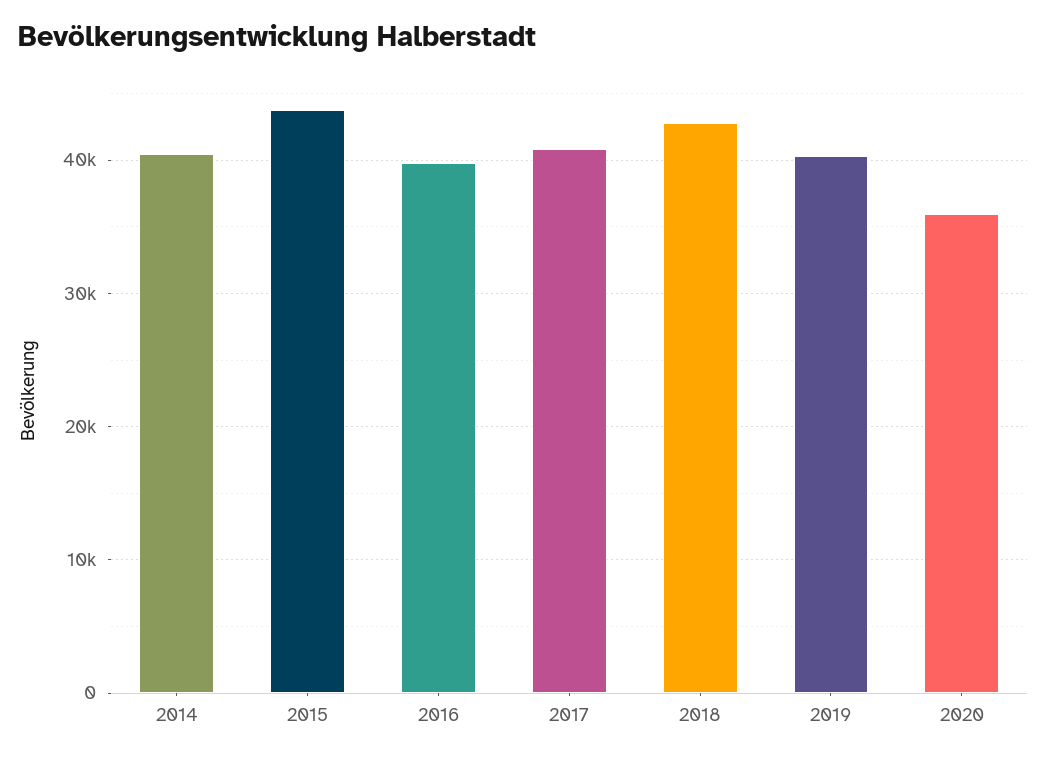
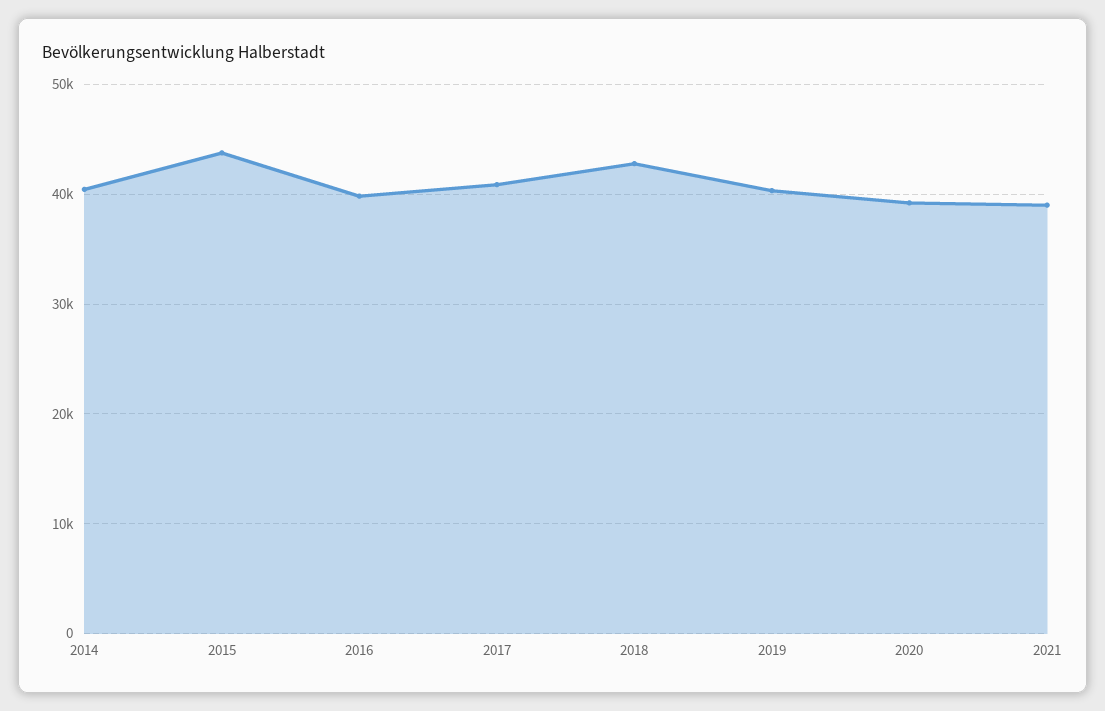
2020: 36000 -> 39000
2021: none -> 39000

